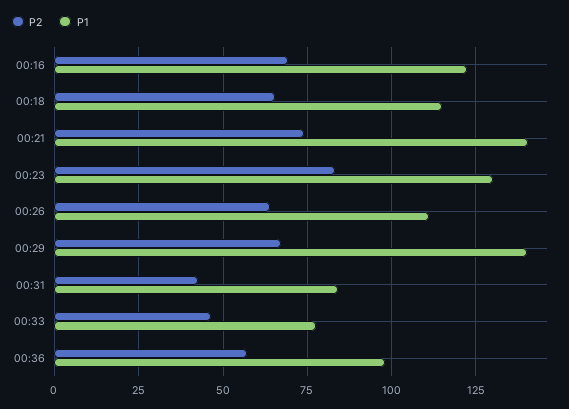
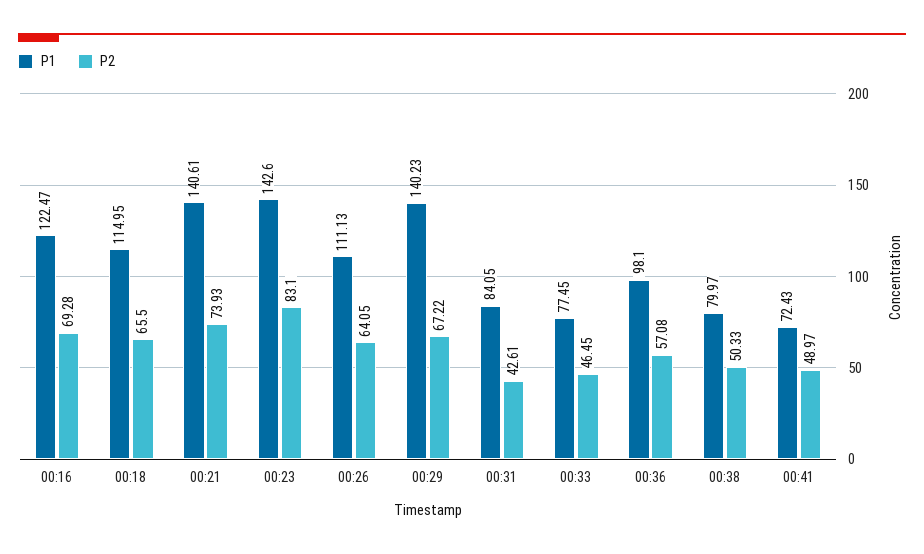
P1, 00:23: 130 -> 142.6
P1, 00:38: none -> 79.97
P2, 00:38: none -> 50.33
P1, 00:41: none -> 72.43
P2, 00:41: none -> 48.97

